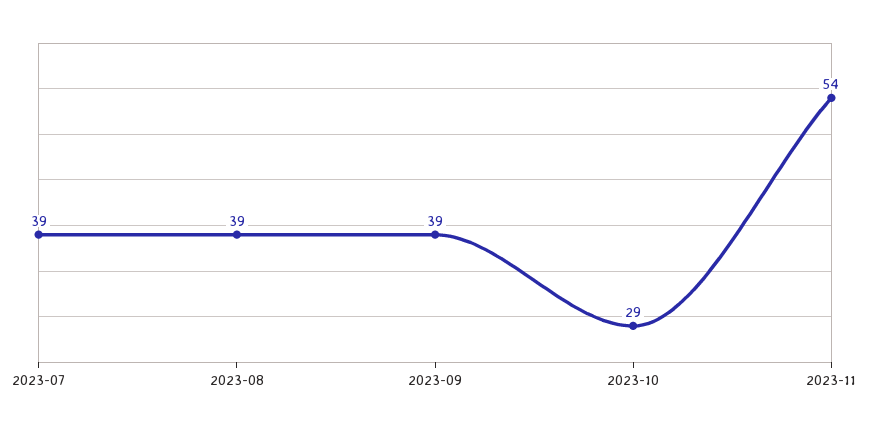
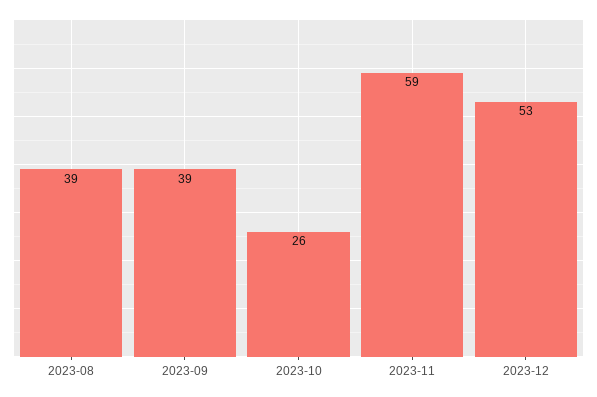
2023-07: 39 -> none
2023-10: 29 -> 26
2023-11: 54 -> 59
2023-12: none -> 53

